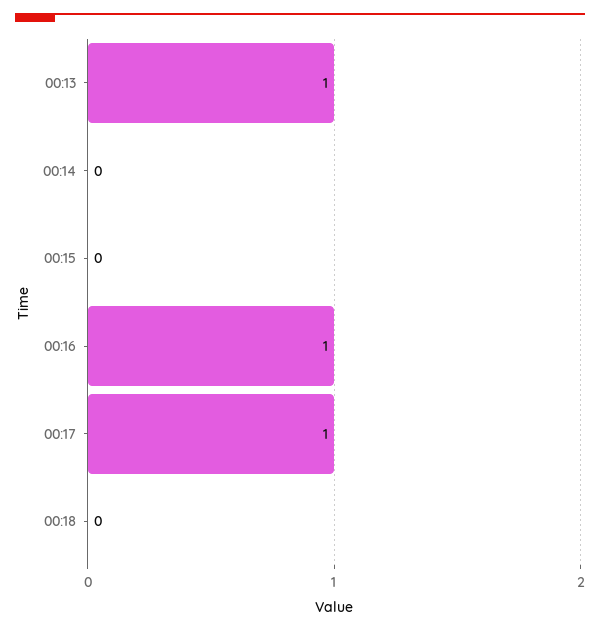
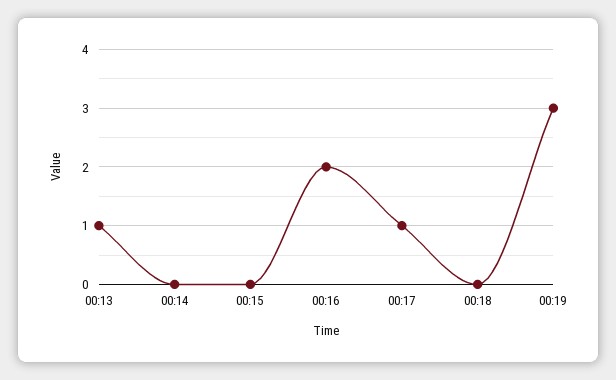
00:16: 1 -> 2
00:19: none -> 3

